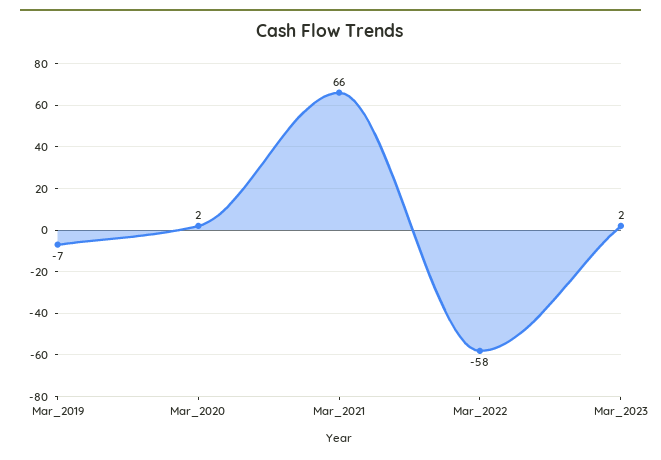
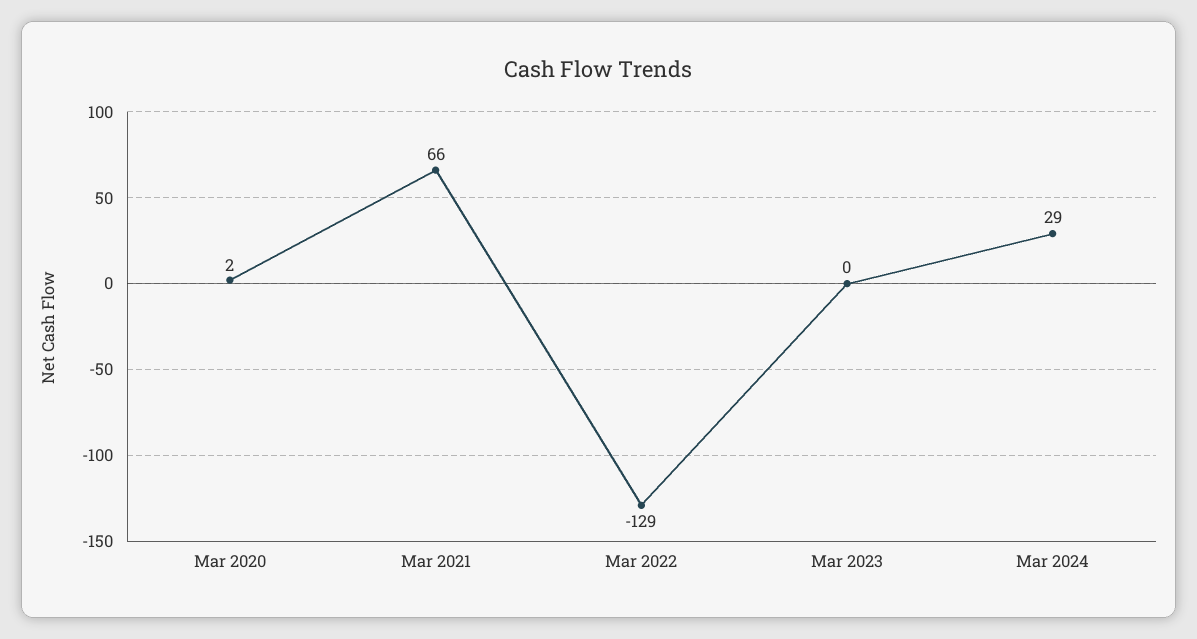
Mar_2019: -7 -> none
Mar_2022: -58 -> -129
Mar_2023: 2 -> 0
Mar 2024: none -> 29

